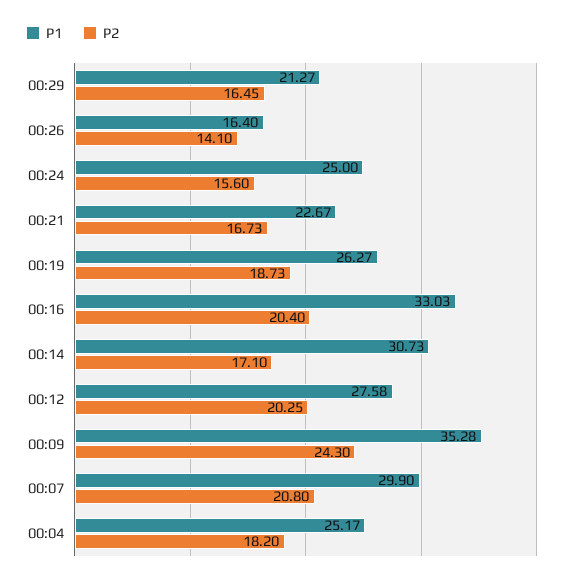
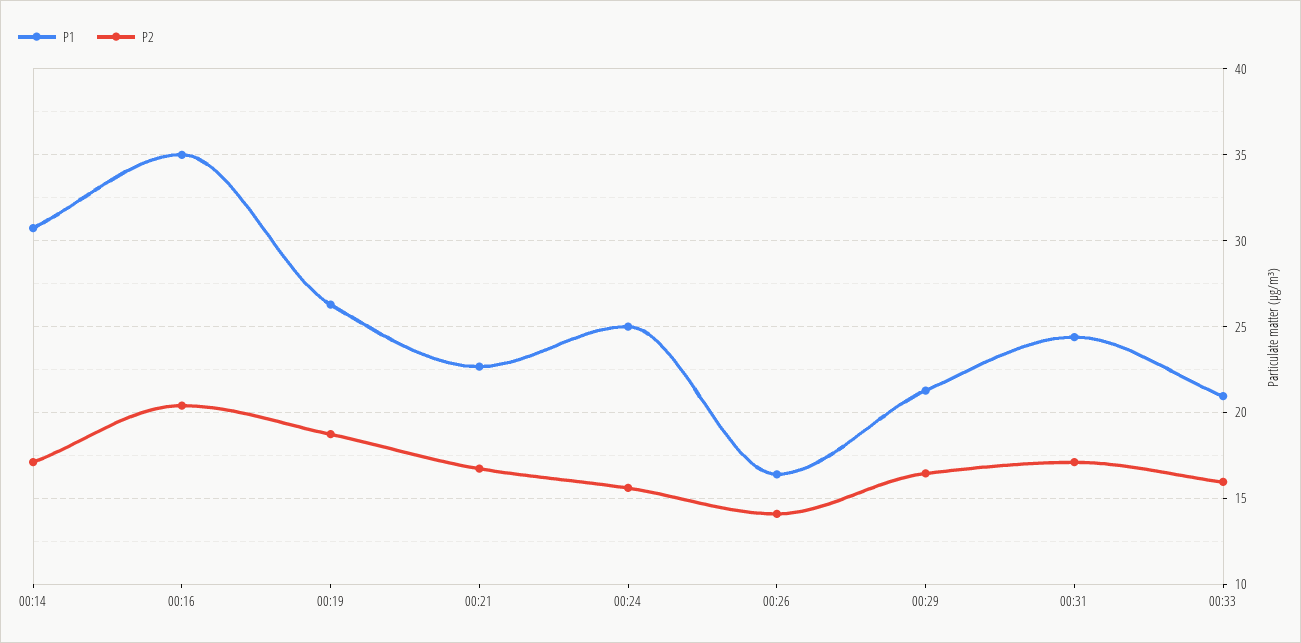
P1, 00:16: 33.03 -> 35
P1, 00:12: 27.58 -> none
P2, 00:12: 20.25 -> none
P1, 00:09: 35.28 -> none
P2, 00:09: 24.3 -> none
P1, 00:07: 29.9 -> none
P2, 00:07: 20.8 -> none
P1, 00:04: 25.17 -> none
P2, 00:04: 18.2 -> none
P1, 00:31: none -> 24.5
P2, 00:31: none -> 17
P1, 00:33: none -> 21
P2, 00:33: none -> 16

